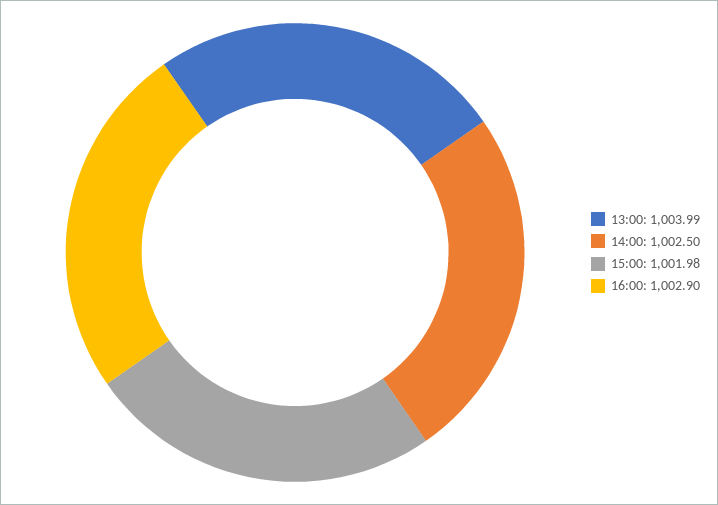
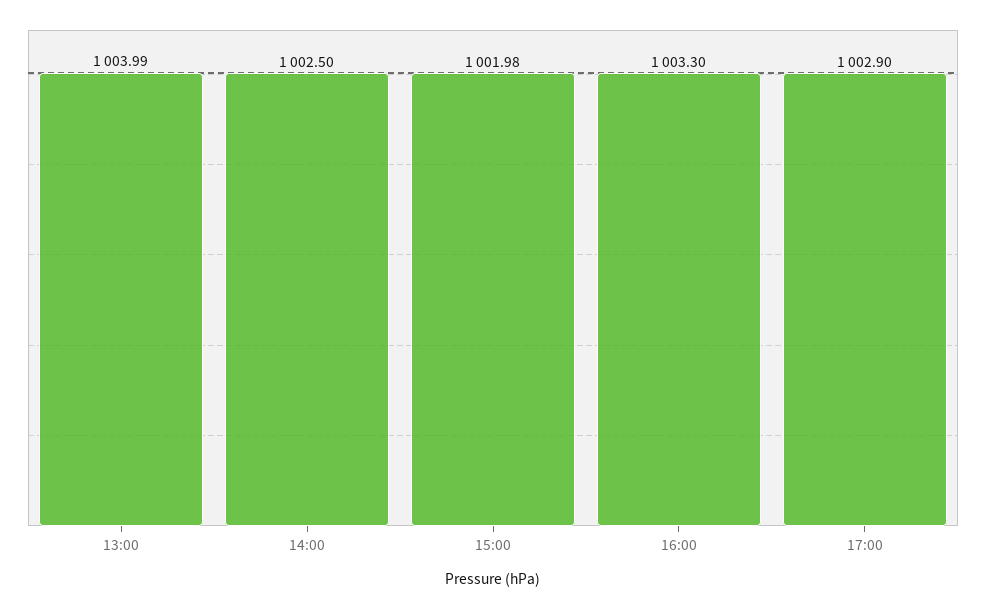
16:00: 1002.9 -> 1003.3
17:00: none -> 1002.9

